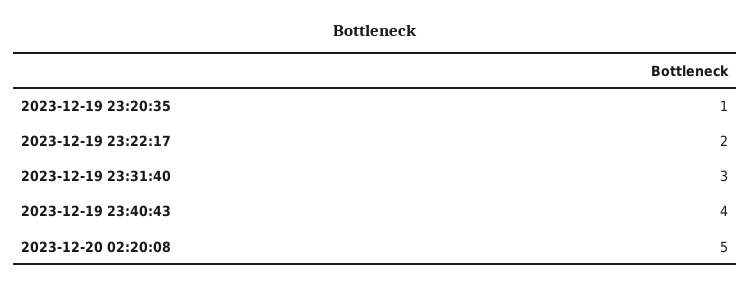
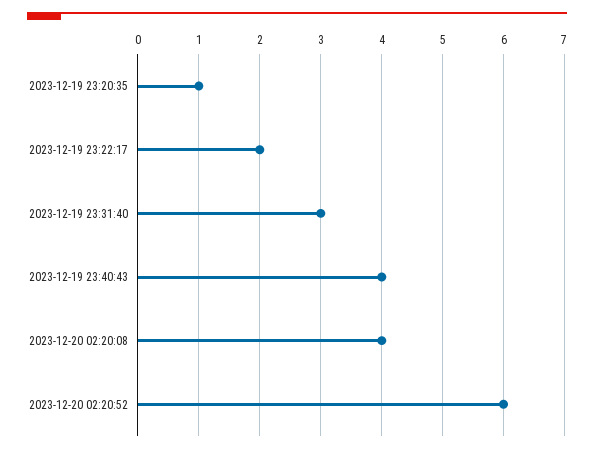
2023-12-20 02:20:08: 5 -> 4
2023-12-20 02:20:52: none -> 6

